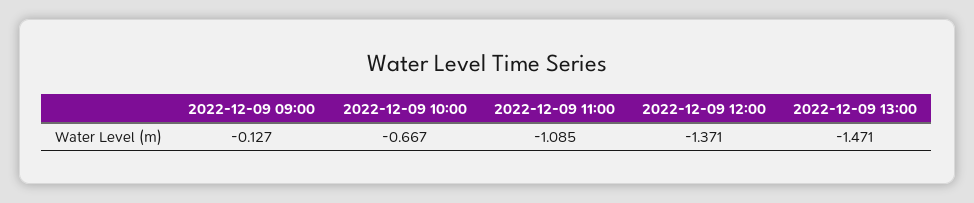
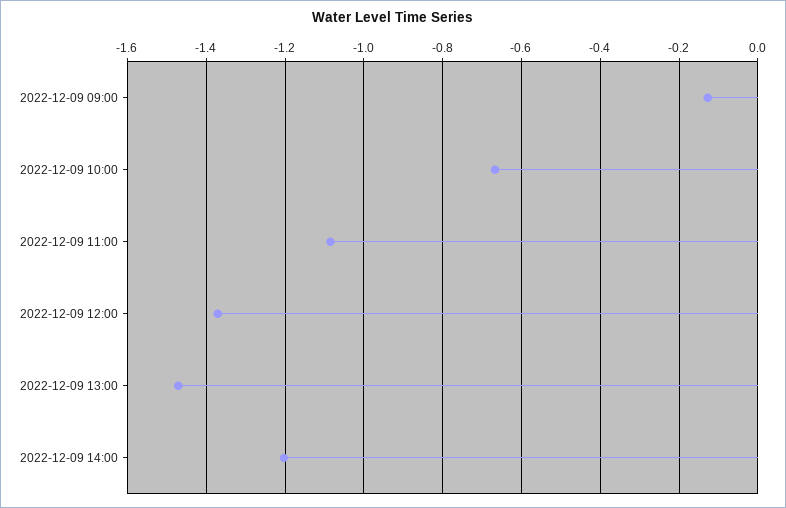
2022-12-09 14:00: none -> -1.2

